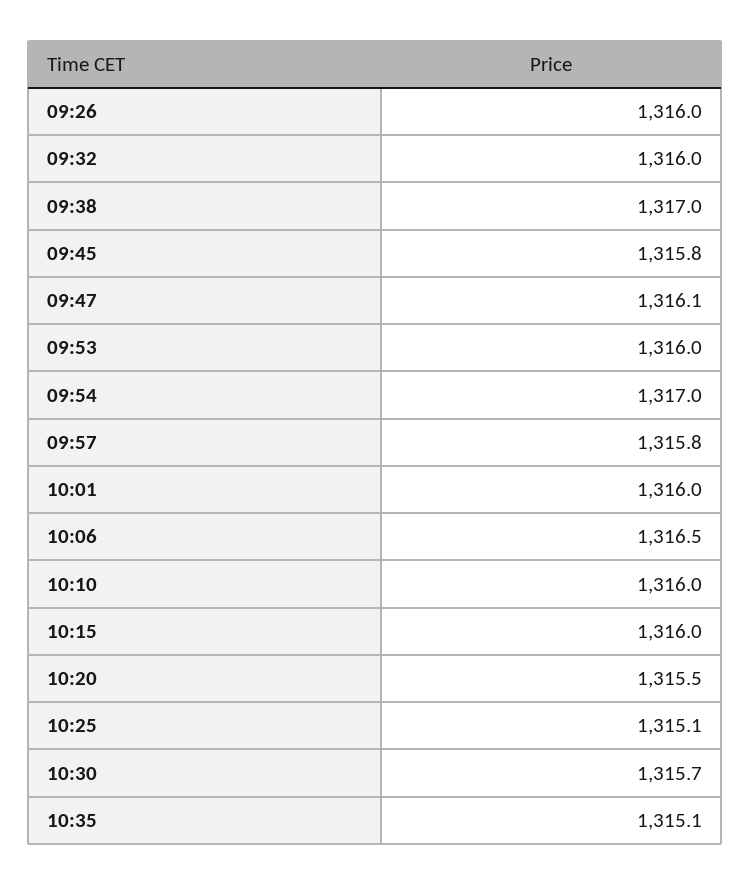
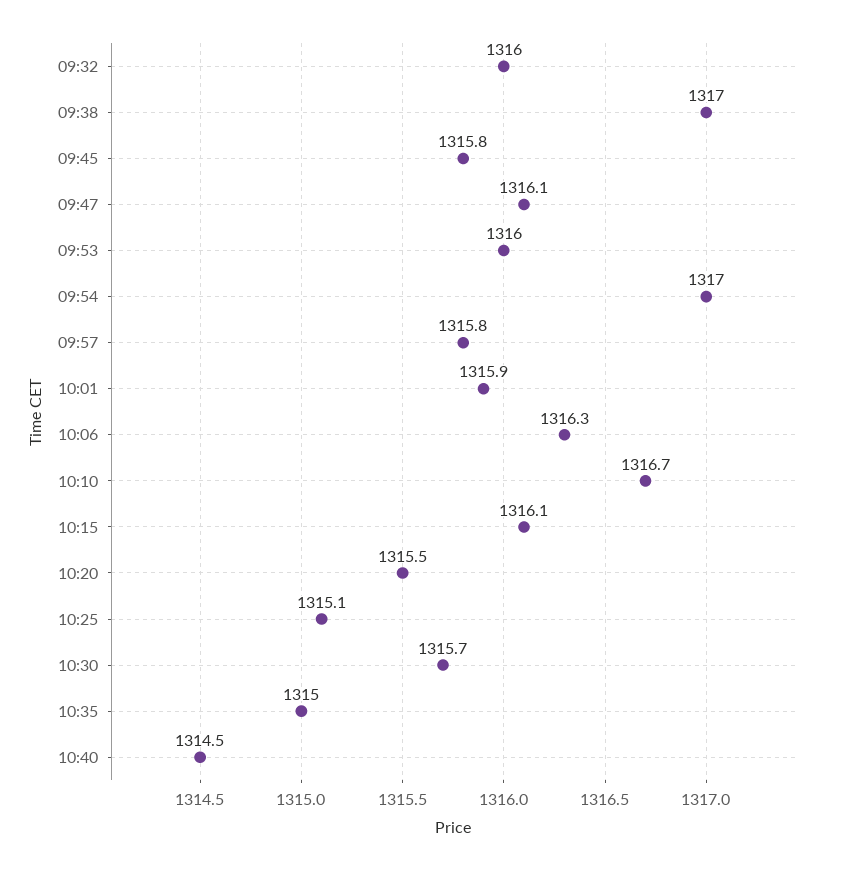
09:26: 1316 -> none
10:01: 1316 -> 1315.9
10:06: 1316.5 -> 1316.3
10:10: 1316 -> 1316.7
10:15: 1316 -> 1316.1
10:35: 1315.1 -> 1315
10:40: none -> 1314.5

